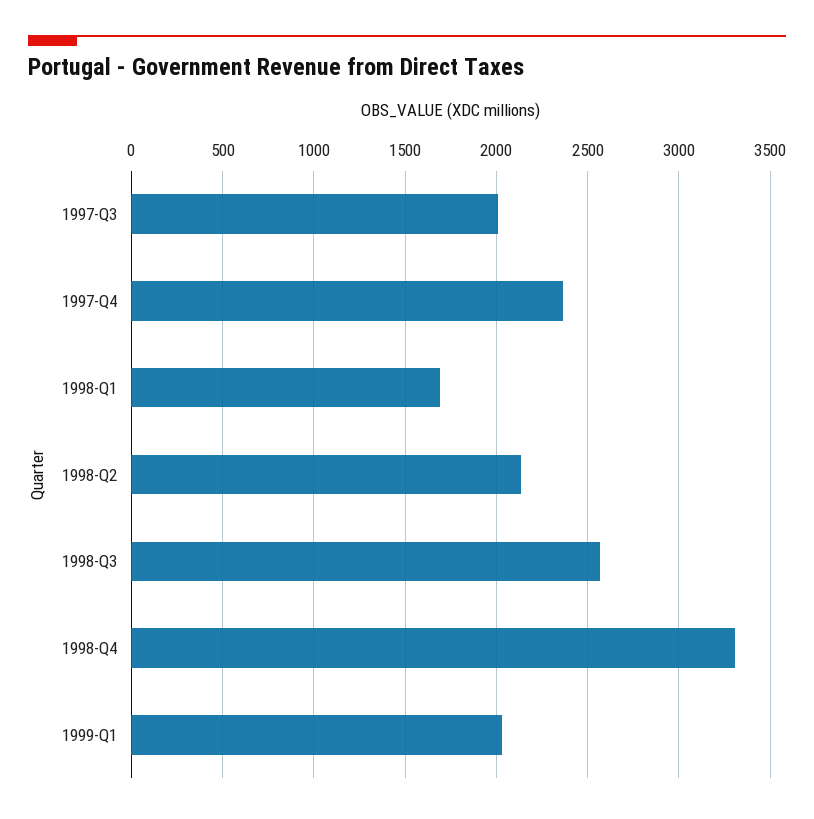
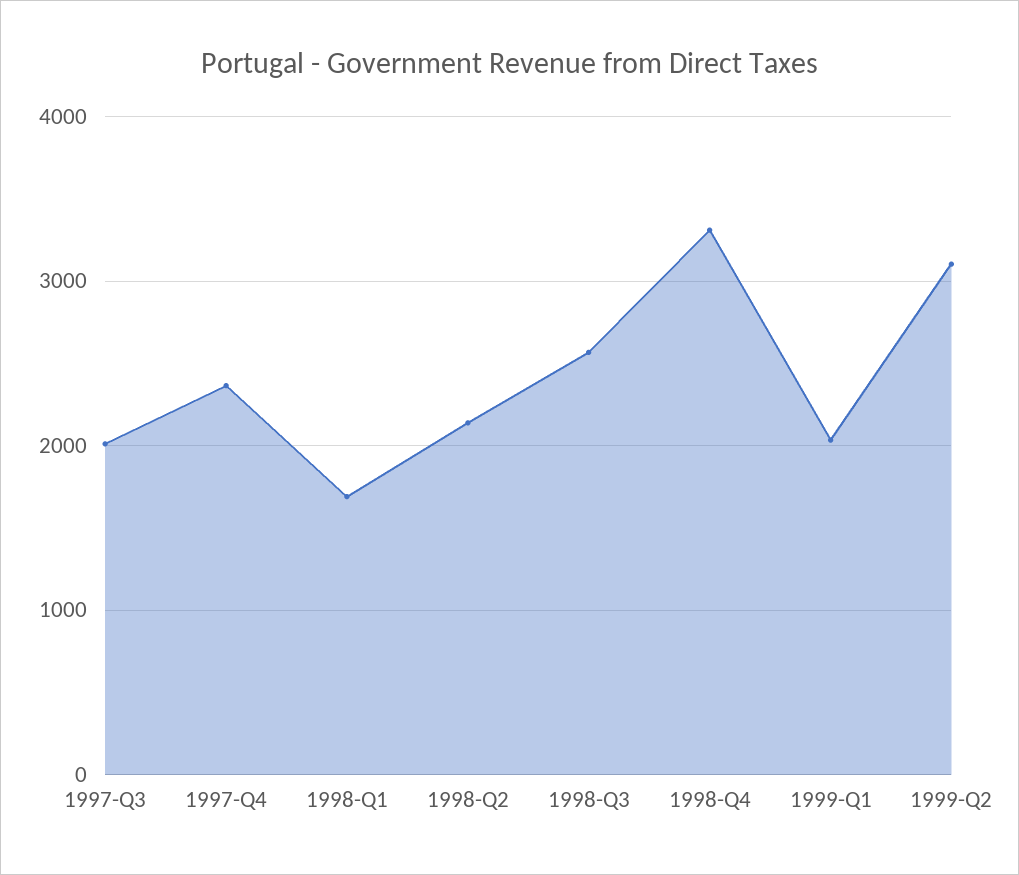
1999-Q2: none -> 3100

